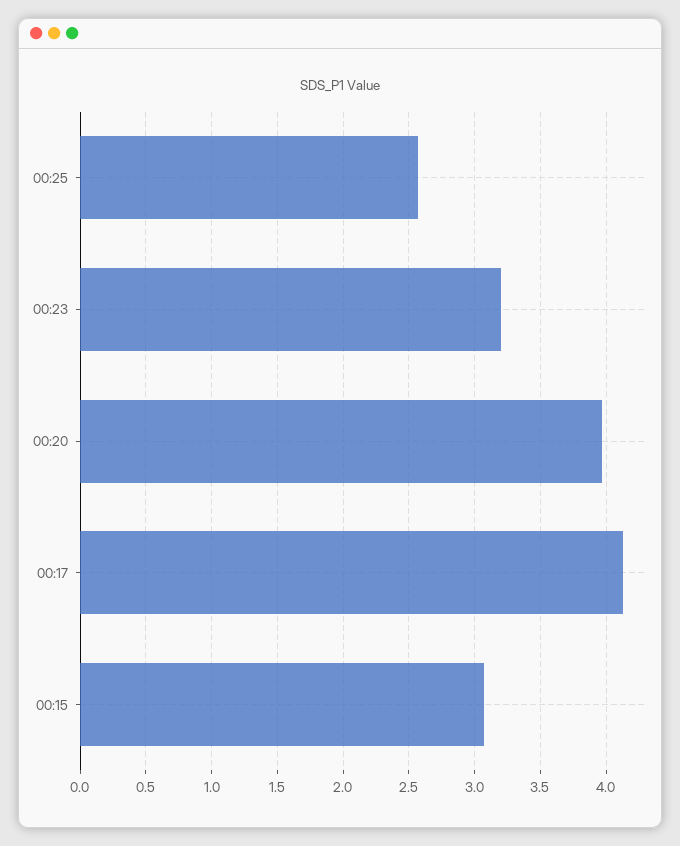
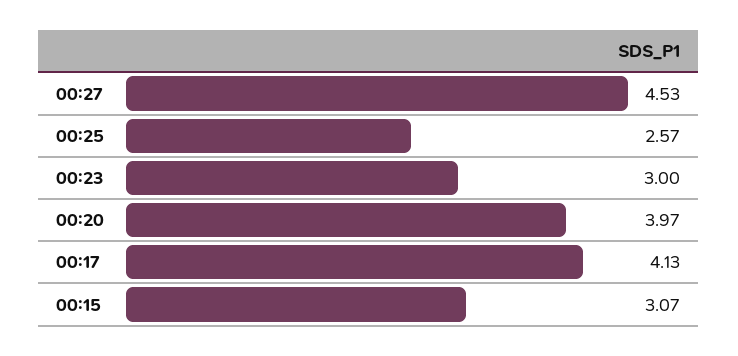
00:23: 3.2 -> 3
00:27: none -> 4.53

